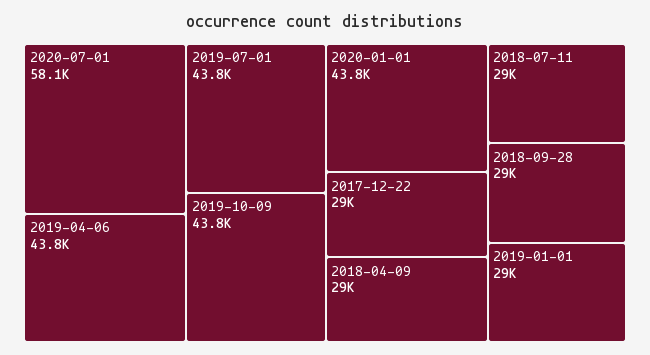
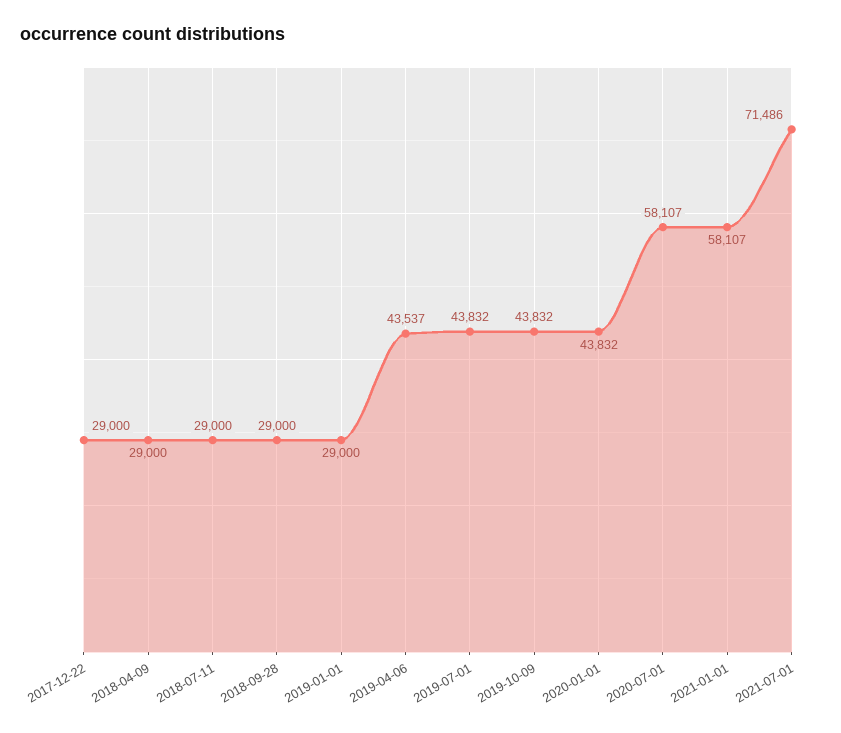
2019-04-06: 43800 -> 43537
2021-01-01: none -> 58107
2021-07-01: none -> 71486

